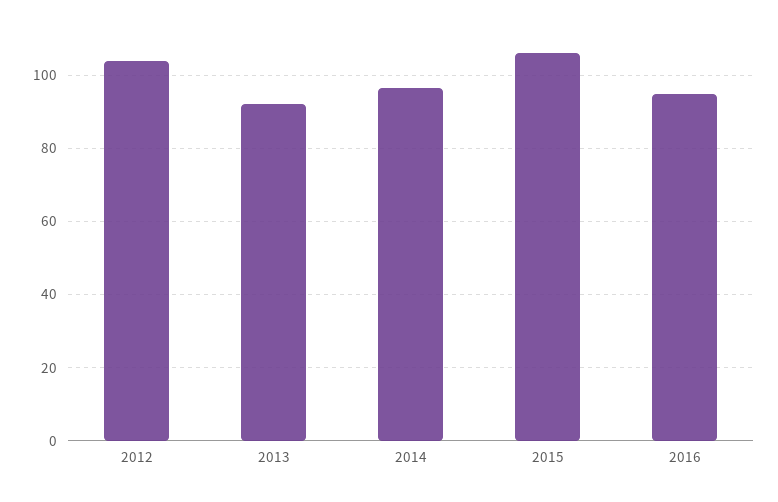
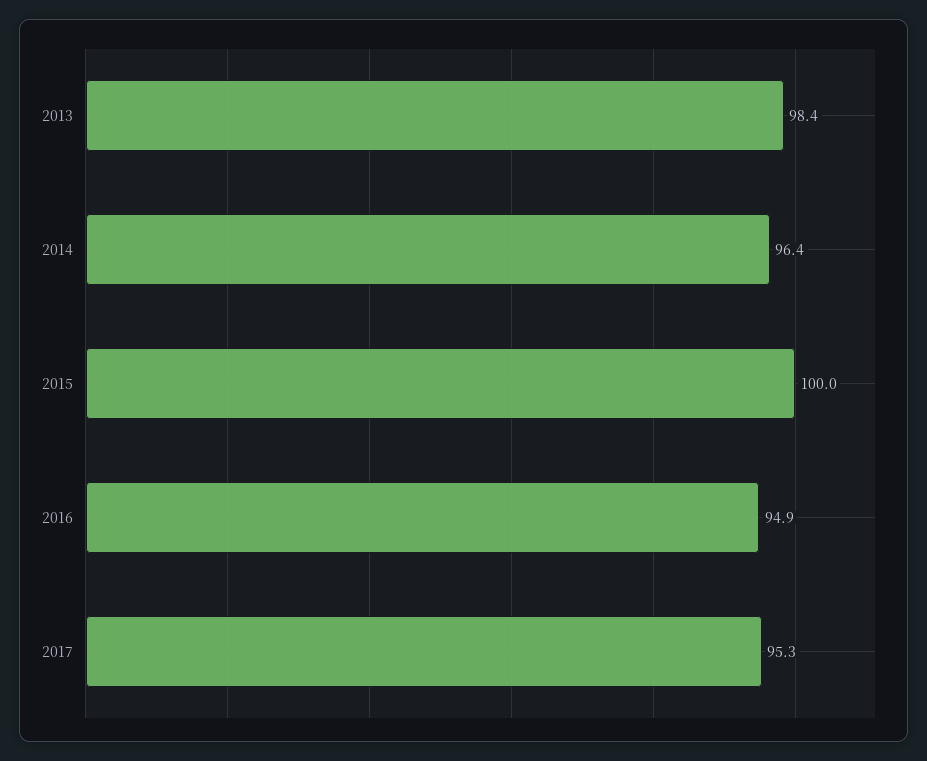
2012: 104 -> none
2013: 92 -> 98.4
2015: 106 -> 100
2017: none -> 95.3

